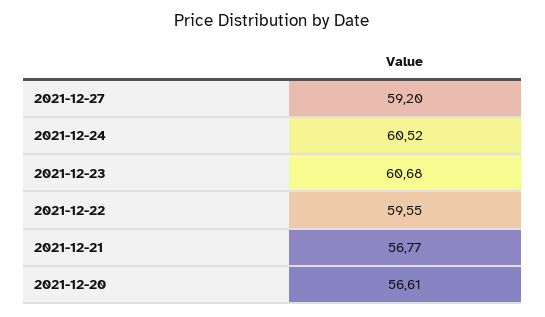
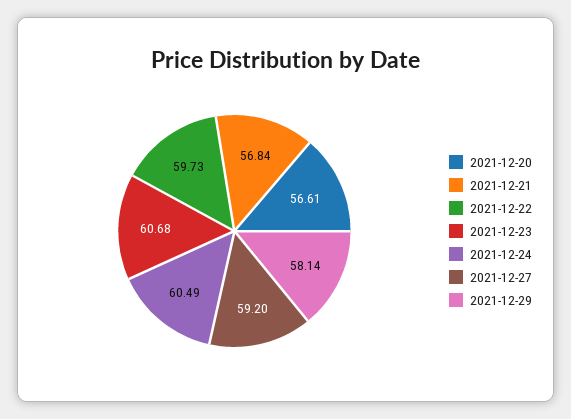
2021-12-24: 60.52 -> 60.49
2021-12-22: 59.55 -> 59.73
2021-12-21: 56.77 -> 56.84
2021-12-29: none -> 58.14

